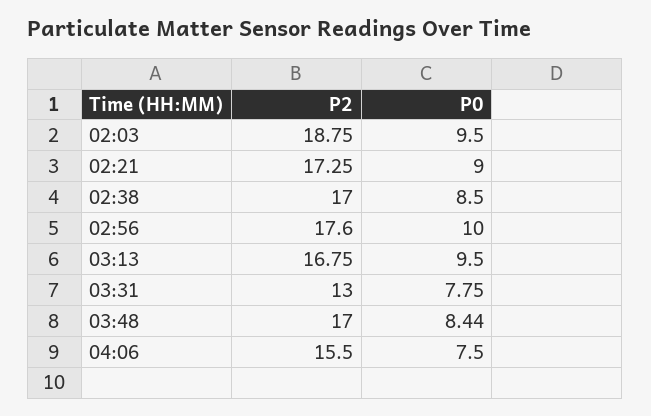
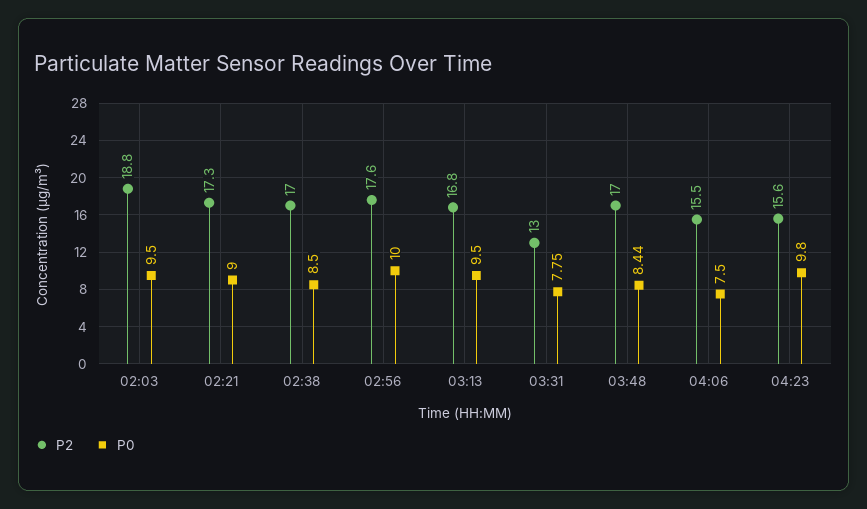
P2, 04:23: none -> 15.6
P0, 04:23: none -> 9.8

